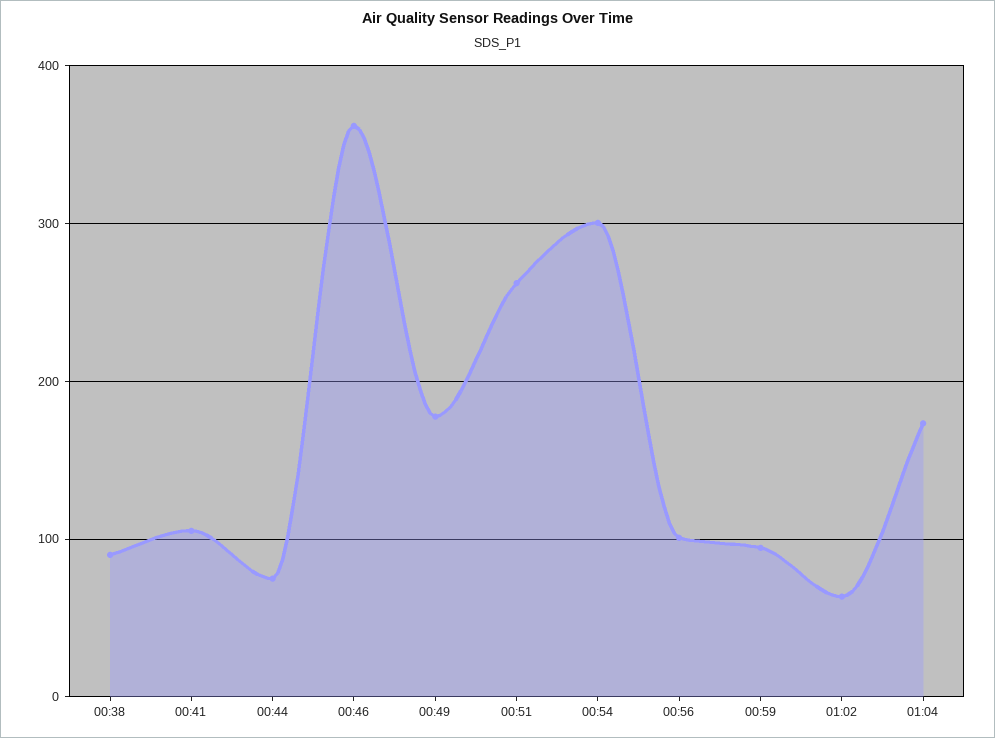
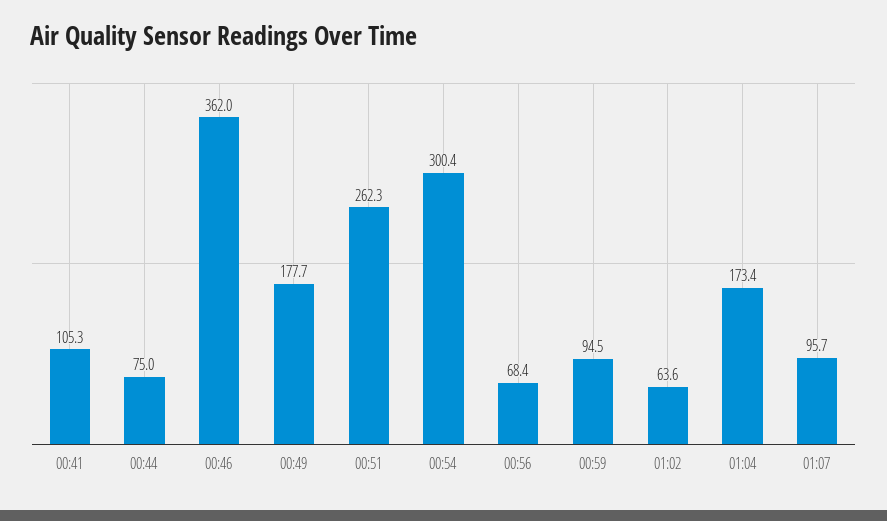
00:38: 90 -> none
00:56: 100 -> 68.4
01:07: none -> 95.7

